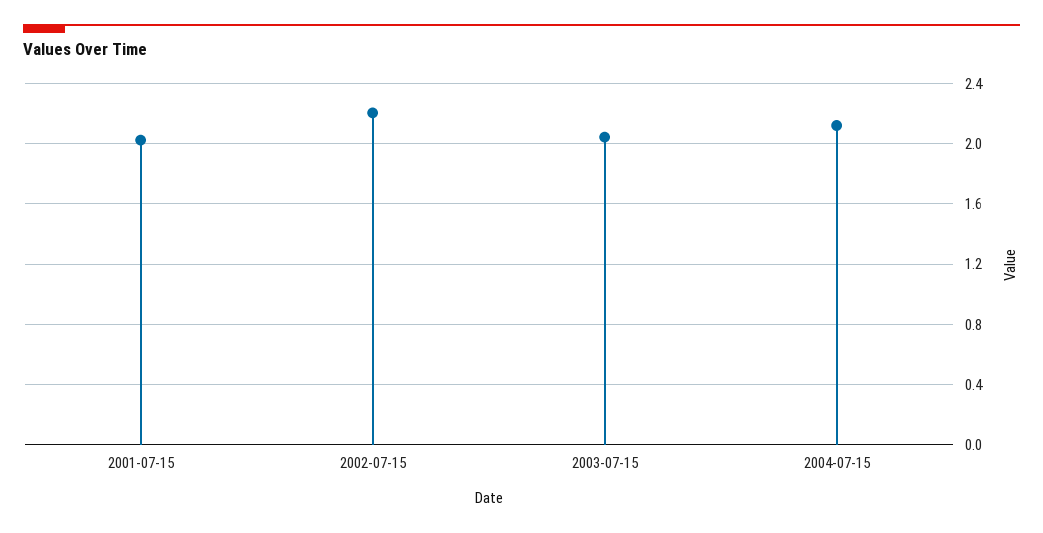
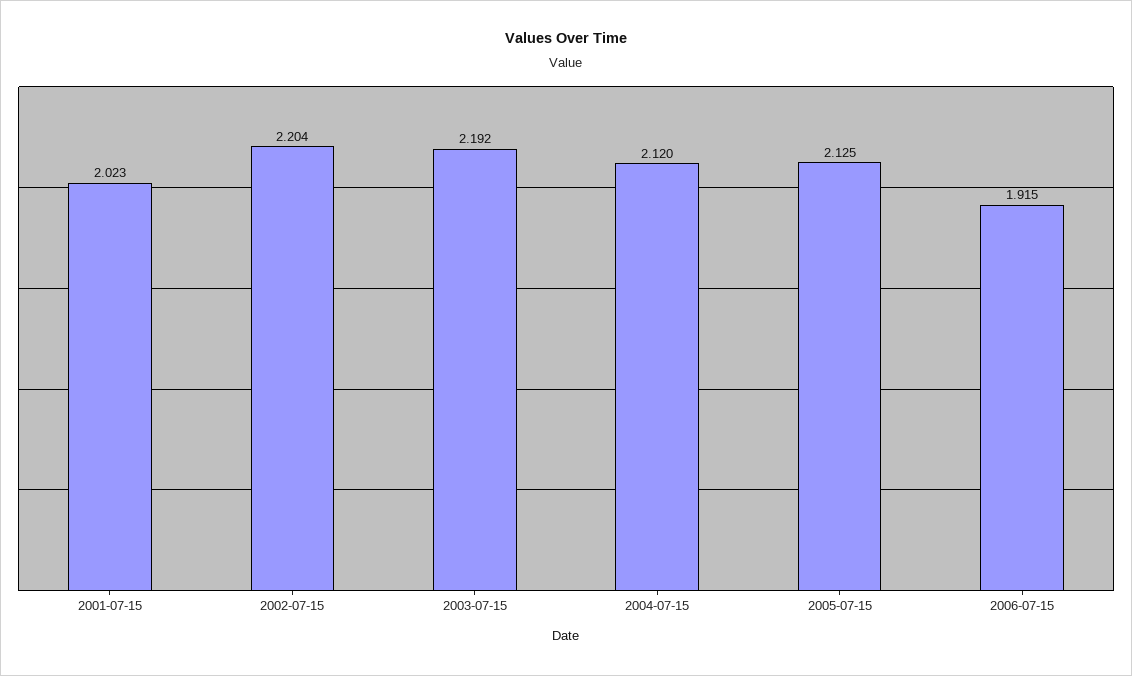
2003-07-15: 2.05 -> 2.192
2005-07-15: none -> 2.125
2006-07-15: none -> 1.915

